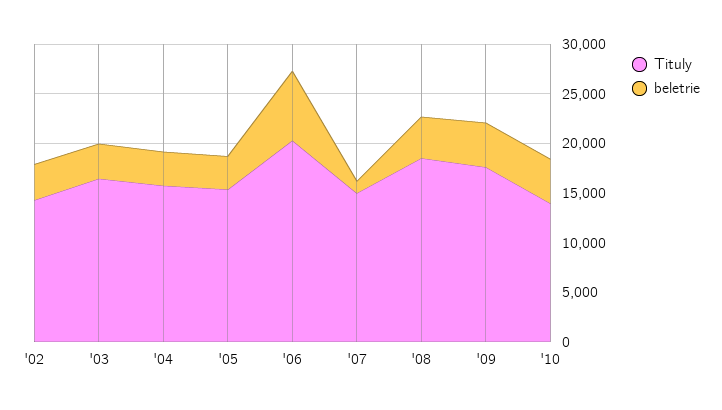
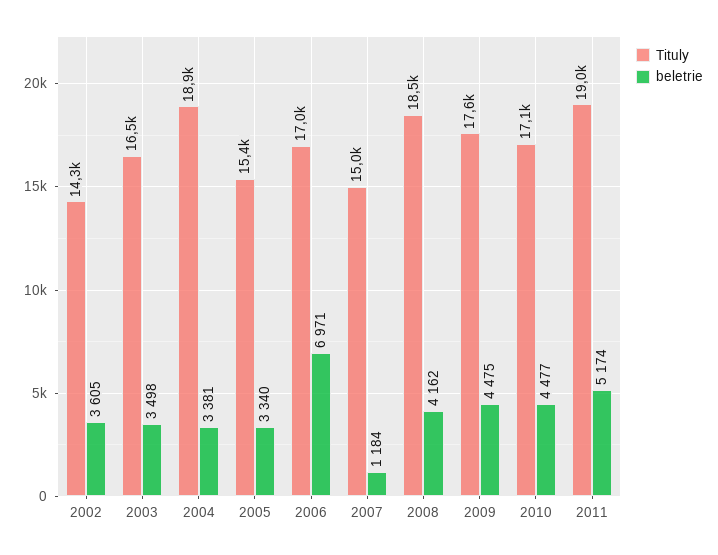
Tituly, '04: 16000 -> 18900
Tituly, '06: 20000 -> 17000
Tituly, '10: 14000 -> 17100
Tituly, 2011: none -> 19000
beletrie, 2011: none -> 5174

